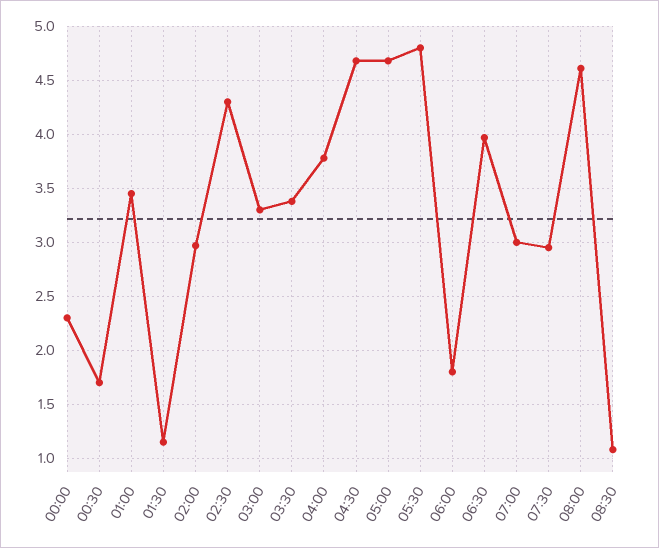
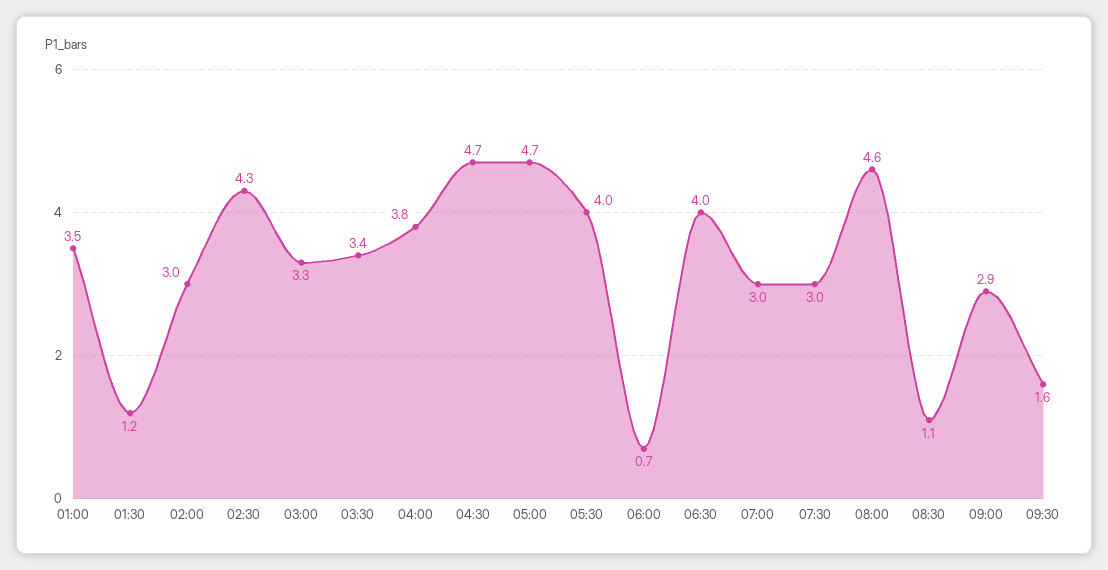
00:00: 2.3 -> none
00:30: 1.7 -> none
05:30: 4.8 -> 4
06:00: 1.8 -> 0.7
09:00: none -> 2.9
09:30: none -> 1.6

